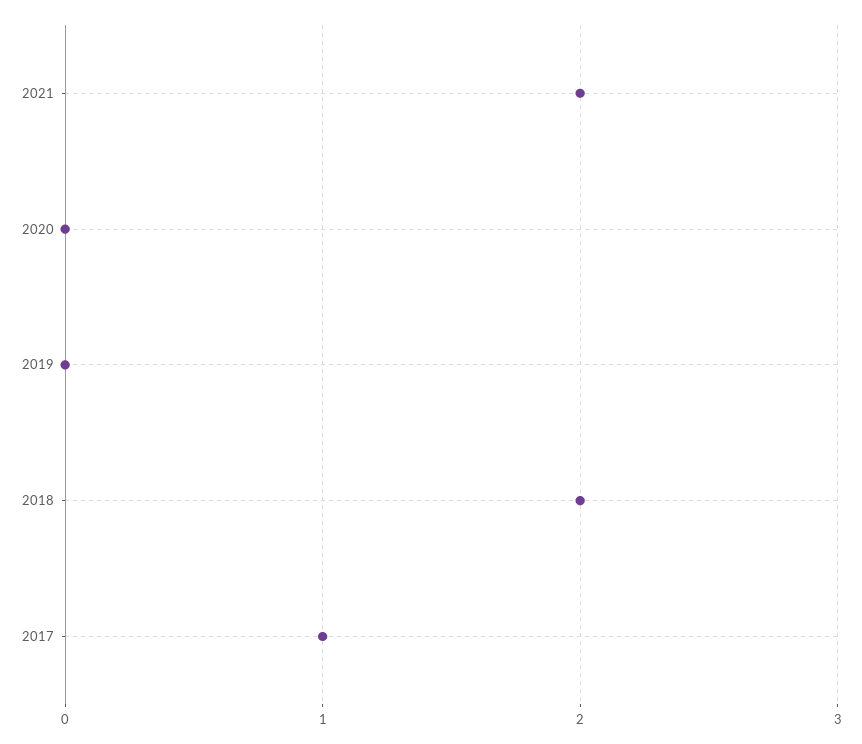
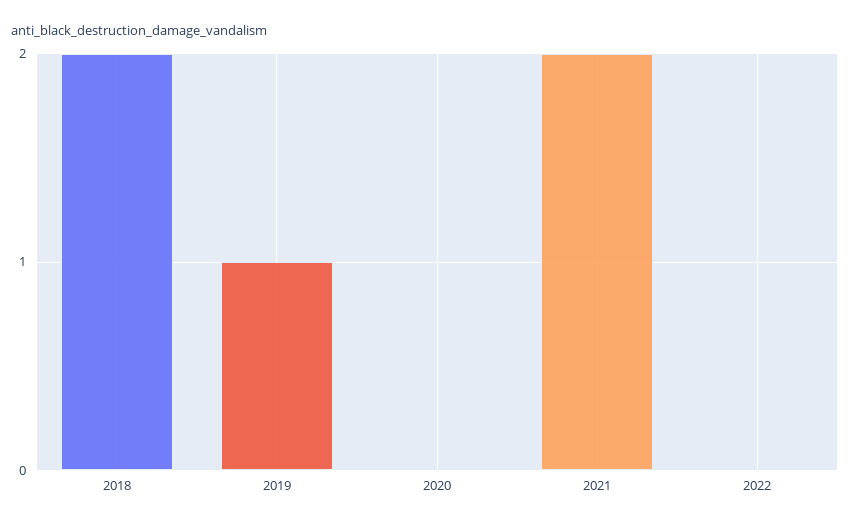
2019: 0 -> 1
2017: 1 -> none
2022: none -> 0

